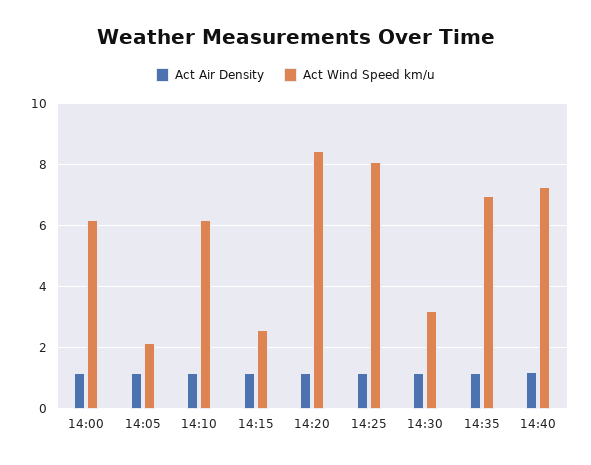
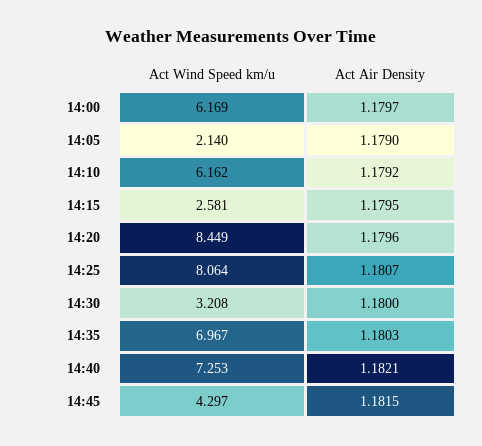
Act Wind Speed km/u, 14:45: none -> 4.297
Act Air Density, 14:45: none -> 1.1815

